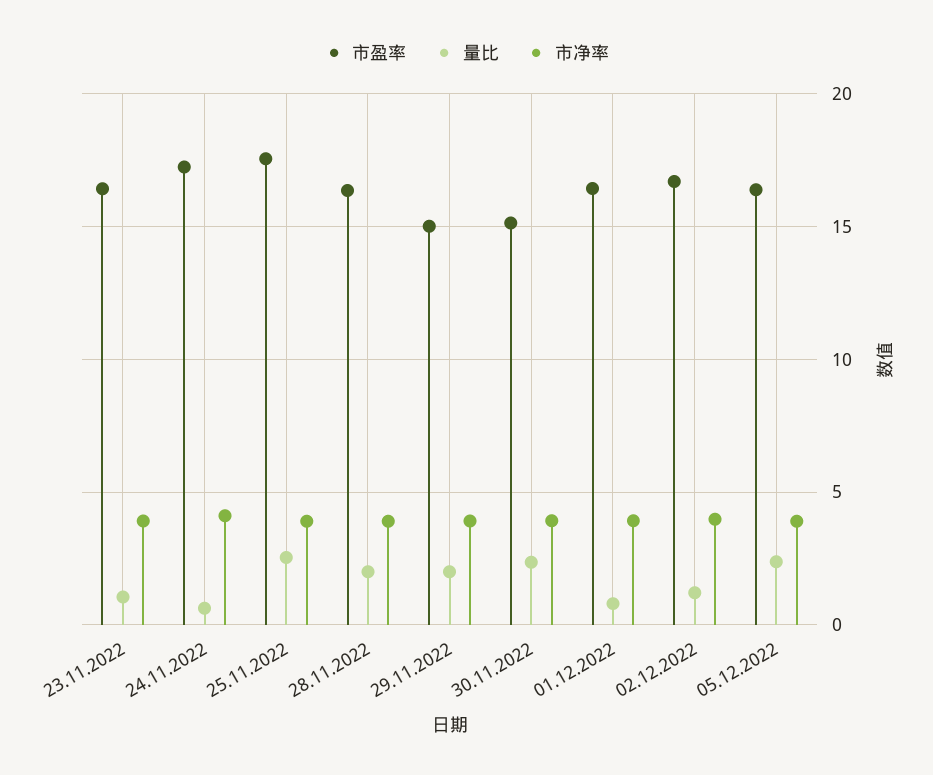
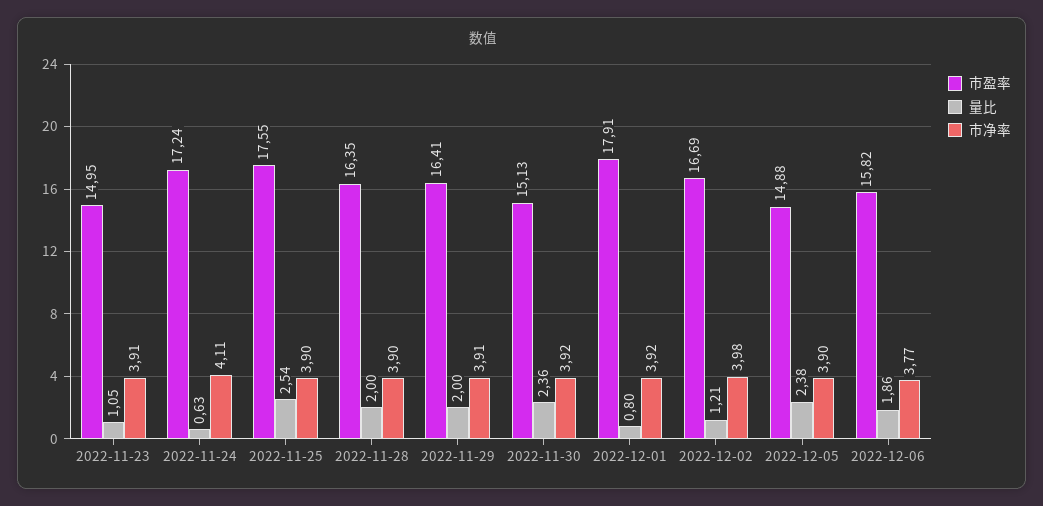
市盈率, 23.11.2022: 16.5 -> 14.95
市盈率, 29.11.2022: 15 -> 16.41
市盈率, 01.12.2022: 16.5 -> 17.91
市盈率, 05.12.2022: 16.5 -> 14.88
市盈率, 2022-12-06: none -> 15.82
量比, 2022-12-06: none -> 1.86
市净率, 2022-12-06: none -> 3.77

